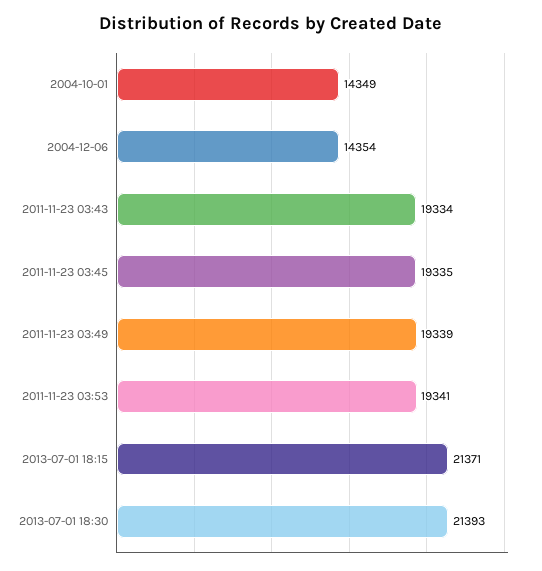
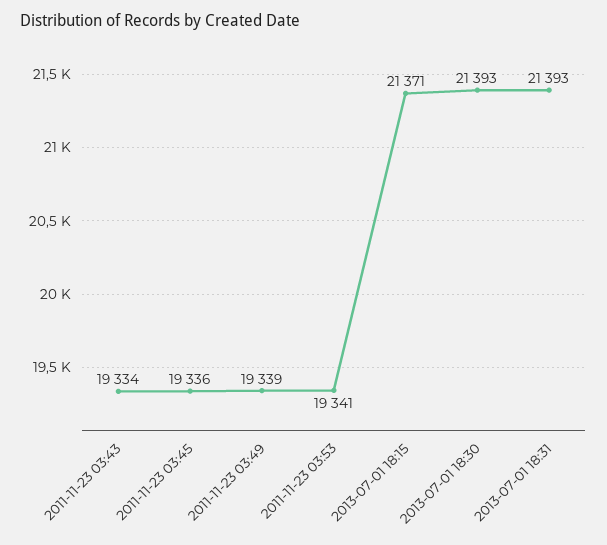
2004-10-01: 14349 -> none
2004-12-06: 14354 -> none
2011-11-23 03:45: 19335 -> 19336
2013-07-01 18:31: none -> 21393

